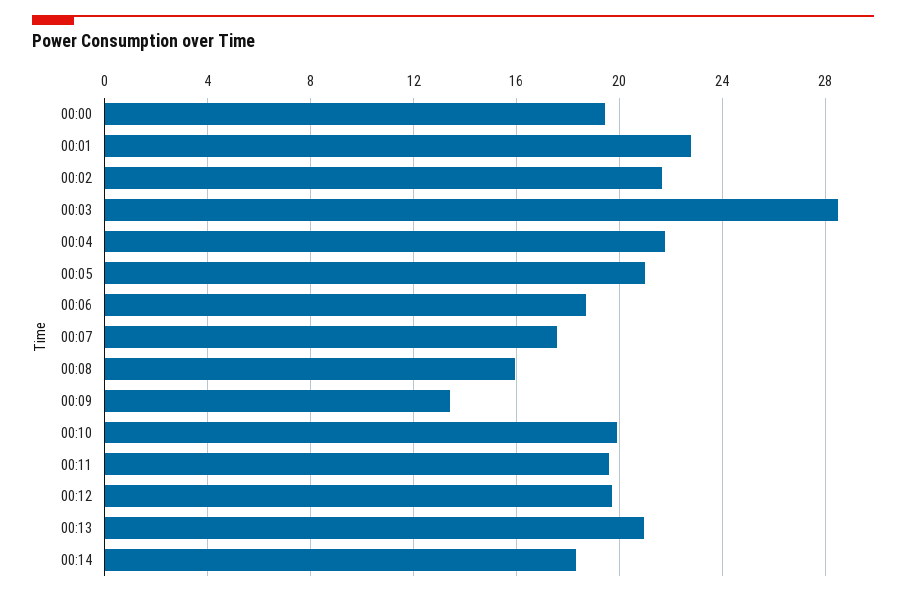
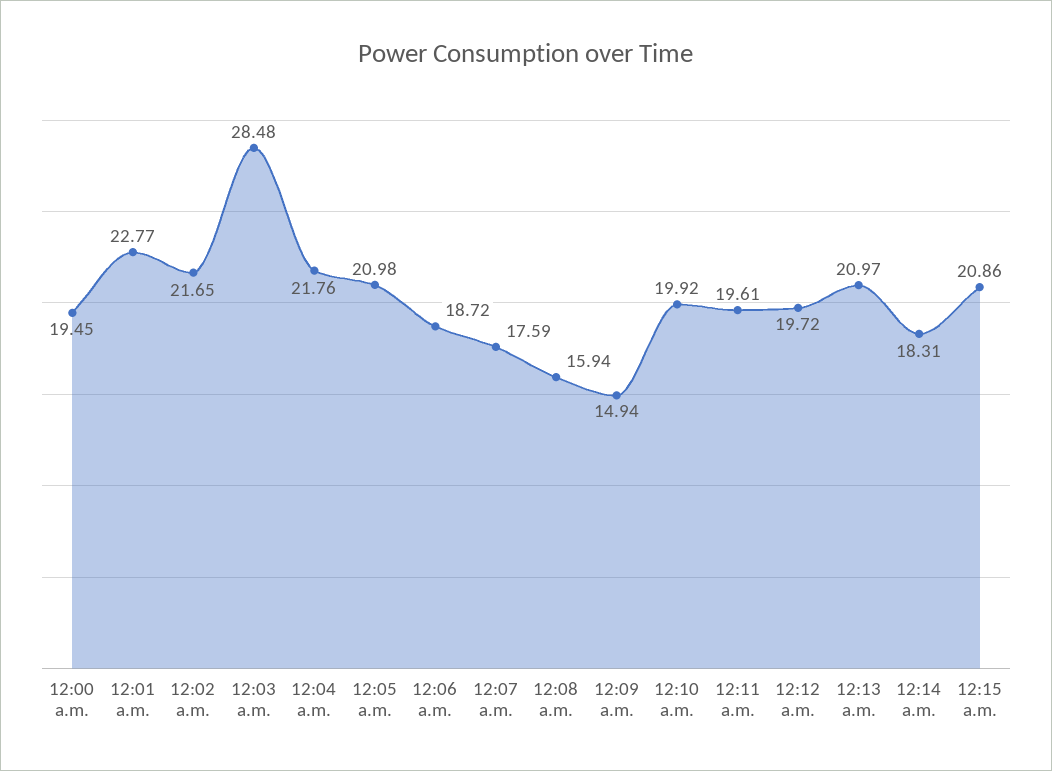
00:09: 13.5 -> 14.94
12:15 a.m.: none -> 20.86

